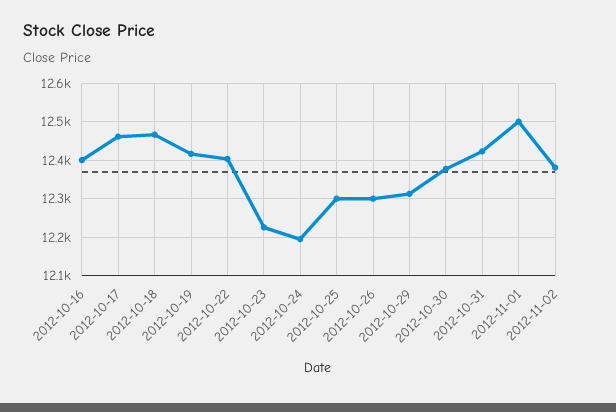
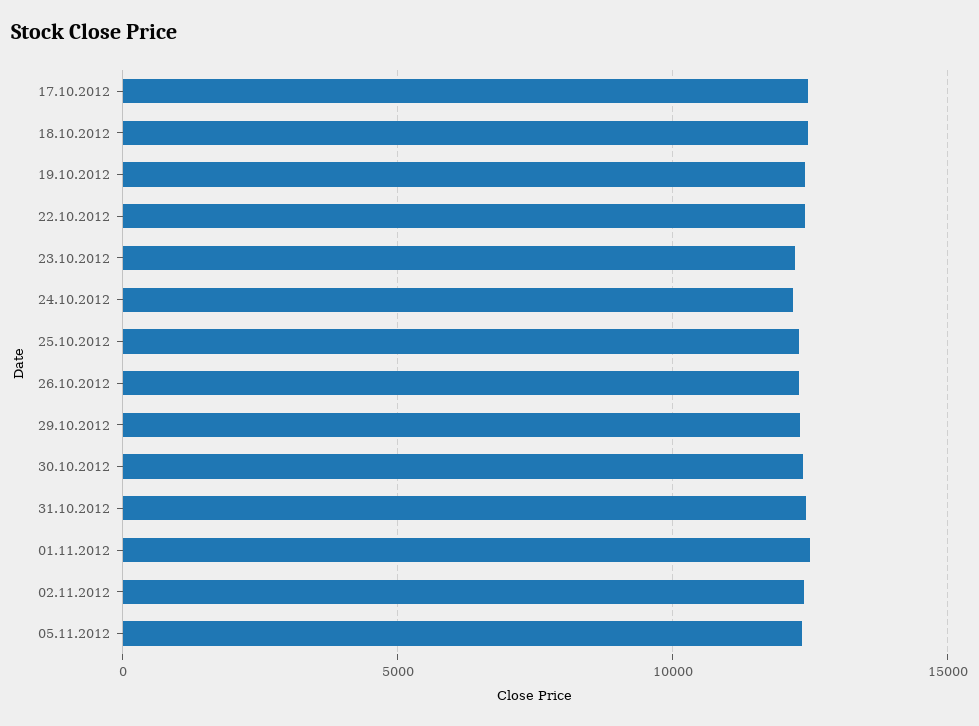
2012-10-16: 12400 -> none
05.11.2012: none -> 12500

